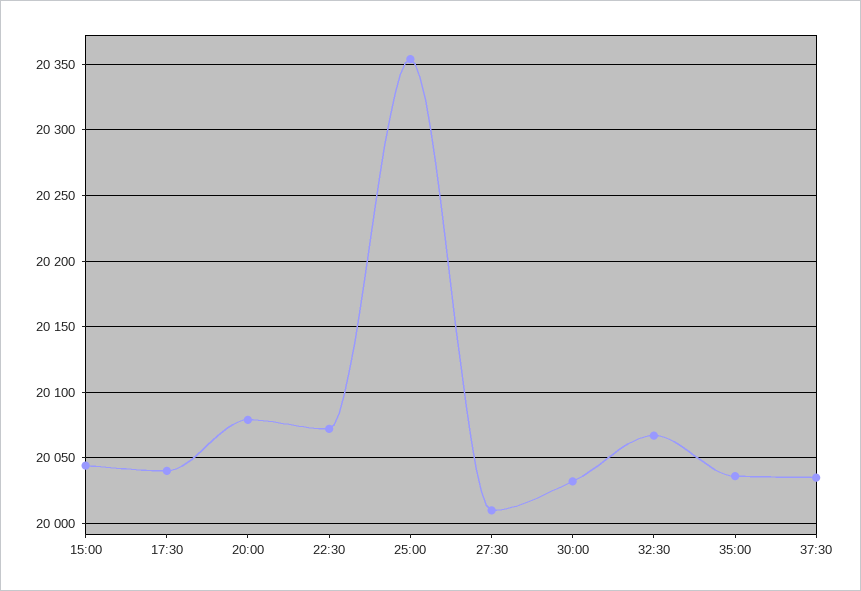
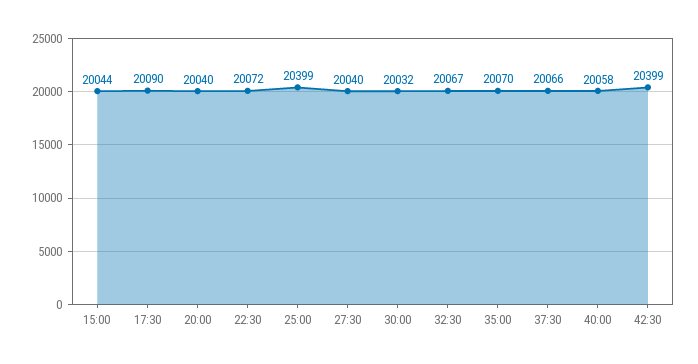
17:30: 20040 -> 20090
20:00: 20080 -> 20040
25:00: 20355 -> 20399
27:30: 20010 -> 20040
35:00: 20035 -> 20070
37:30: 20035 -> 20066
40:00: none -> 20058
42:30: none -> 20399

